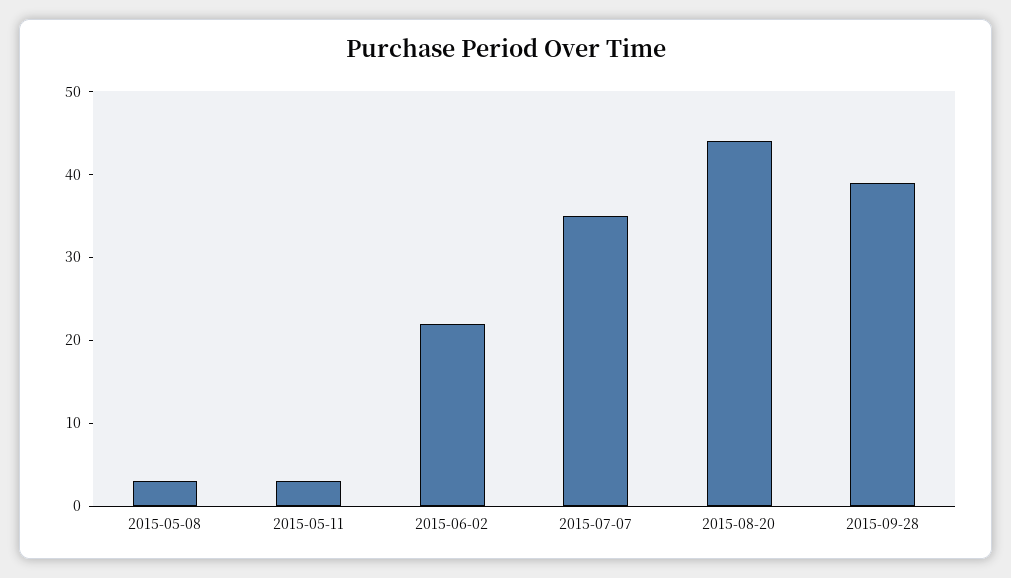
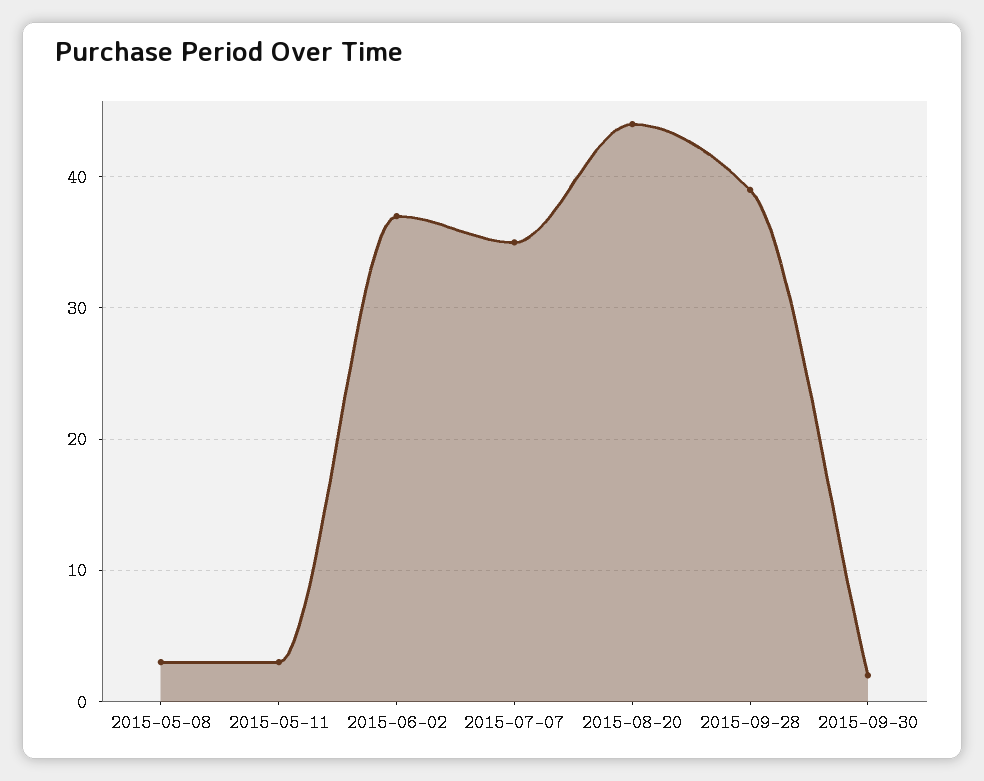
2015-06-02: 22 -> 37
2015-09-30: none -> 2

